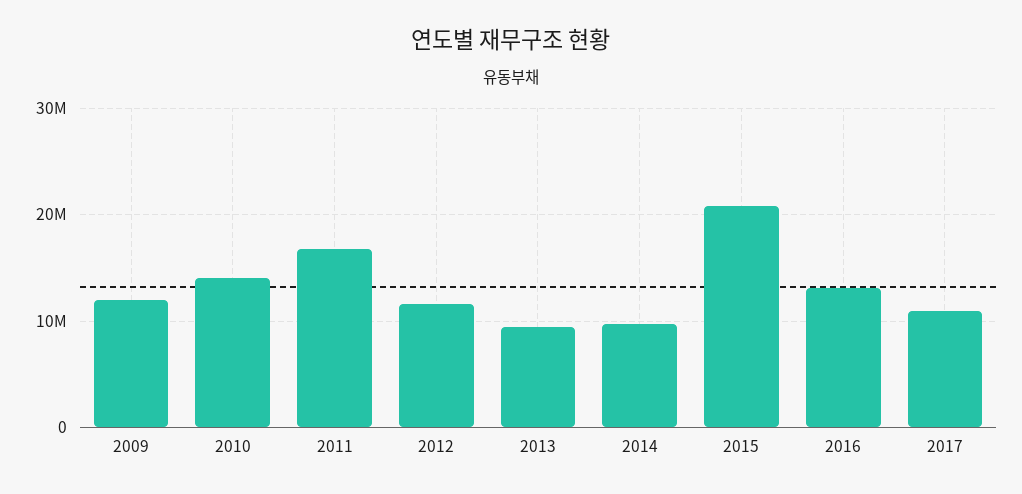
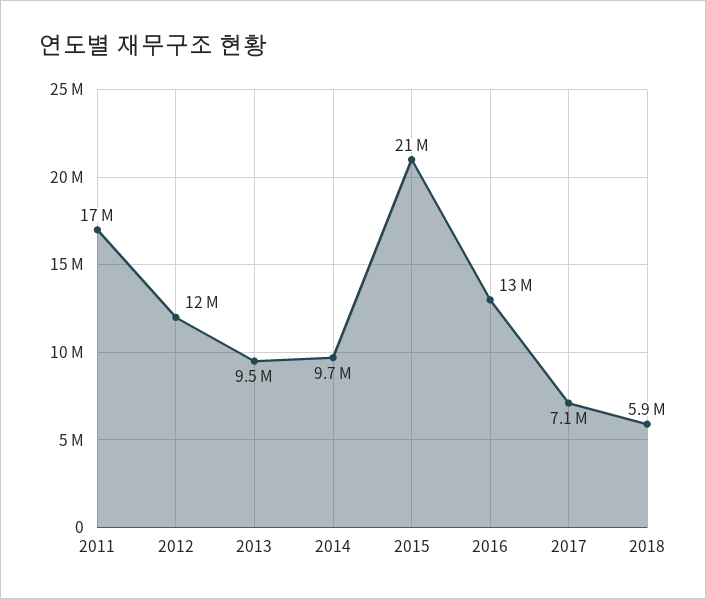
2009: 12000000 -> none
2010: 14000000 -> none
2017: 11000000 -> 7100000
2018: none -> 5900000

